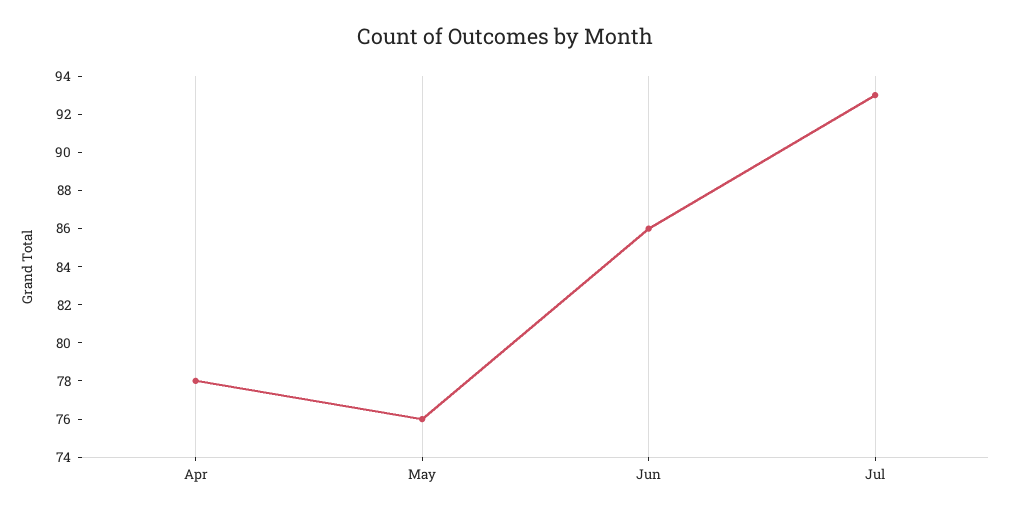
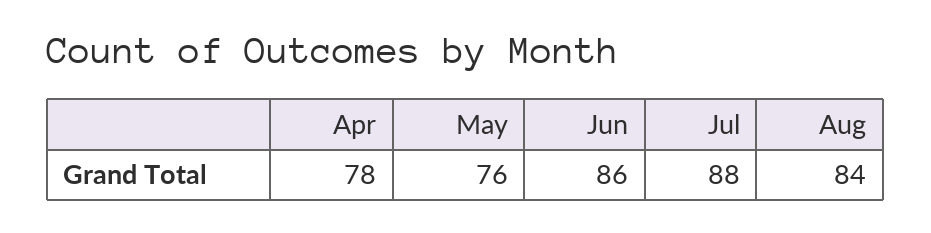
Jul: 93 -> 88
Aug: none -> 84

